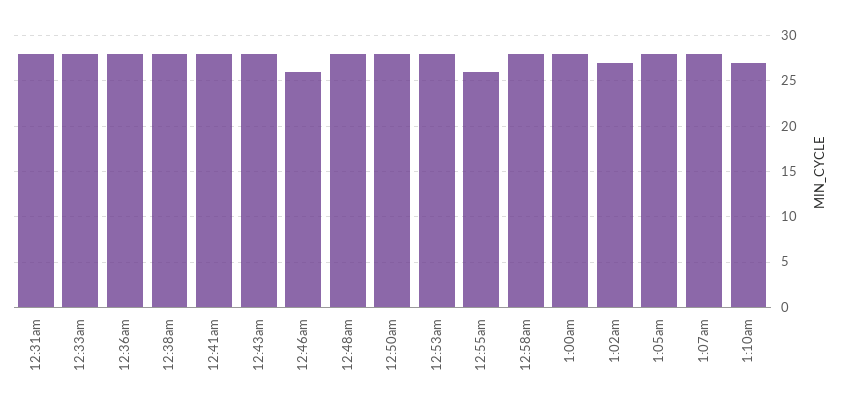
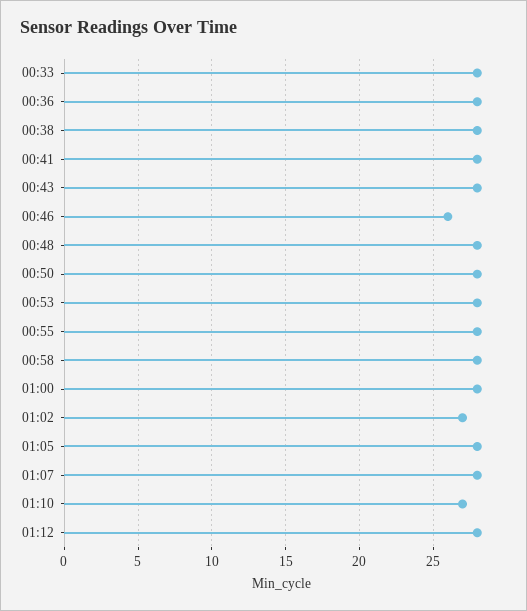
12:31am: 28 -> none
12:55am: 26 -> 28
01:12: none -> 28

